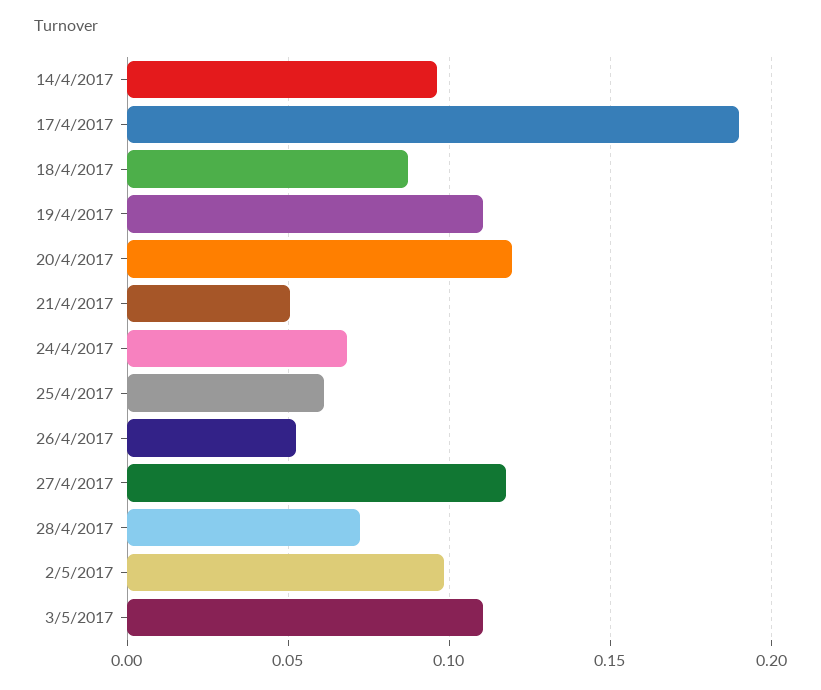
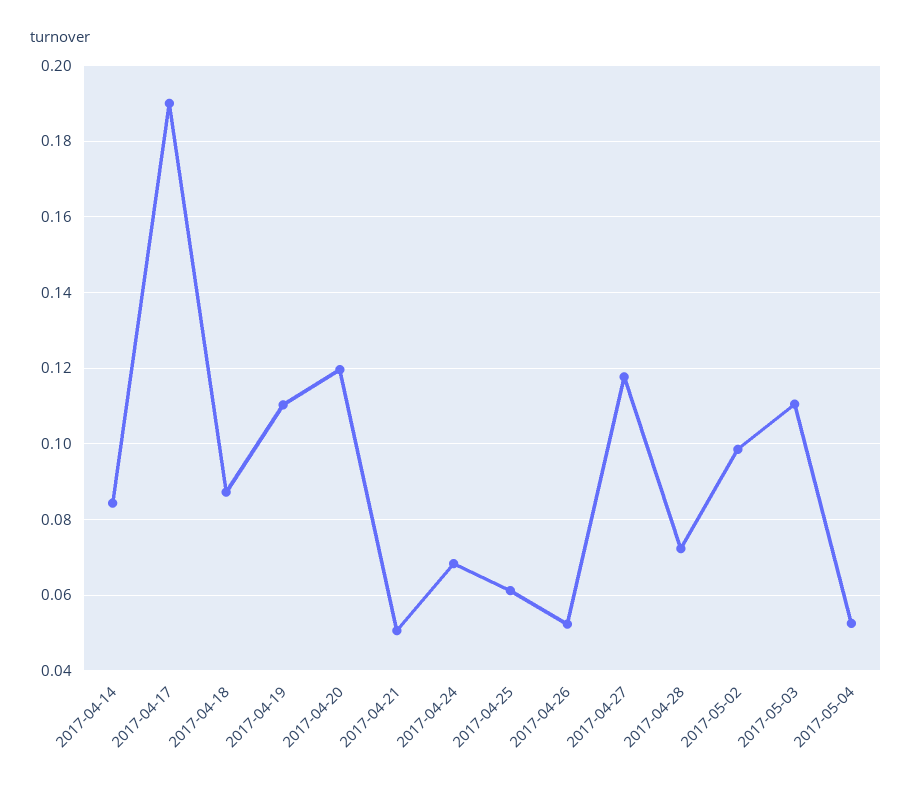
14/4/2017: 0.095 -> 0.084
2017-05-04: none -> 0.052

